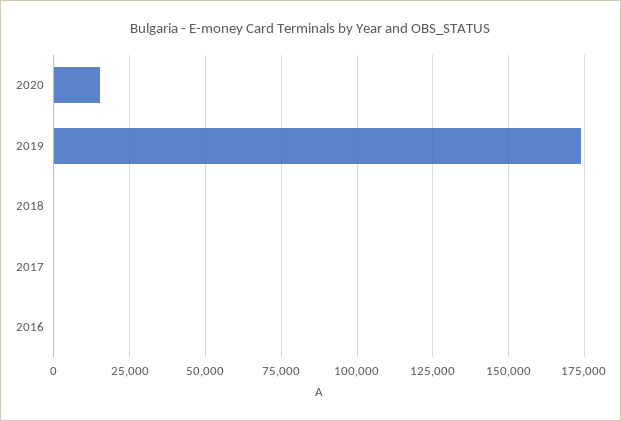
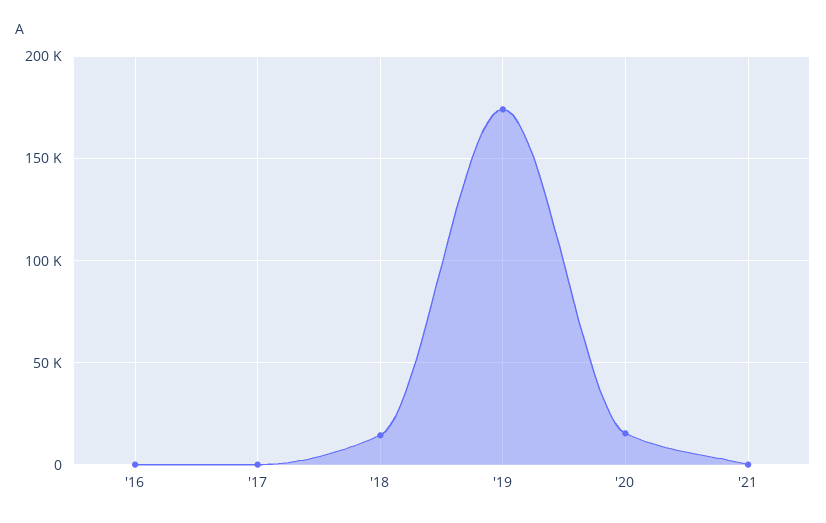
2018: 0 -> 15000
'21: none -> 0

